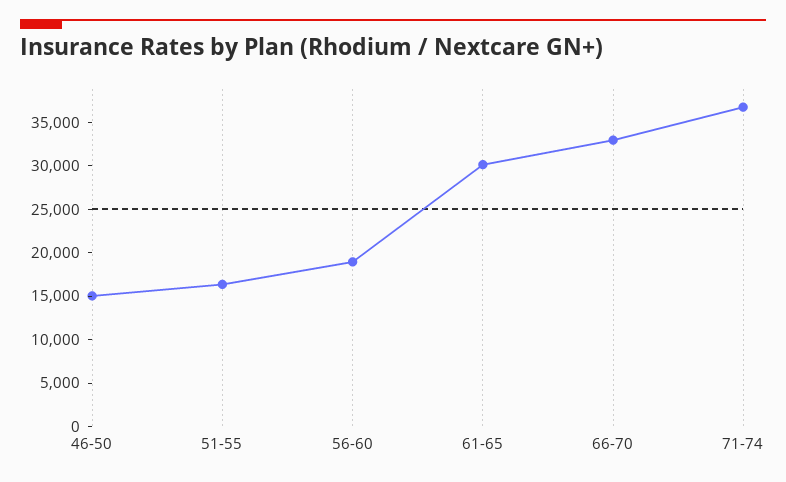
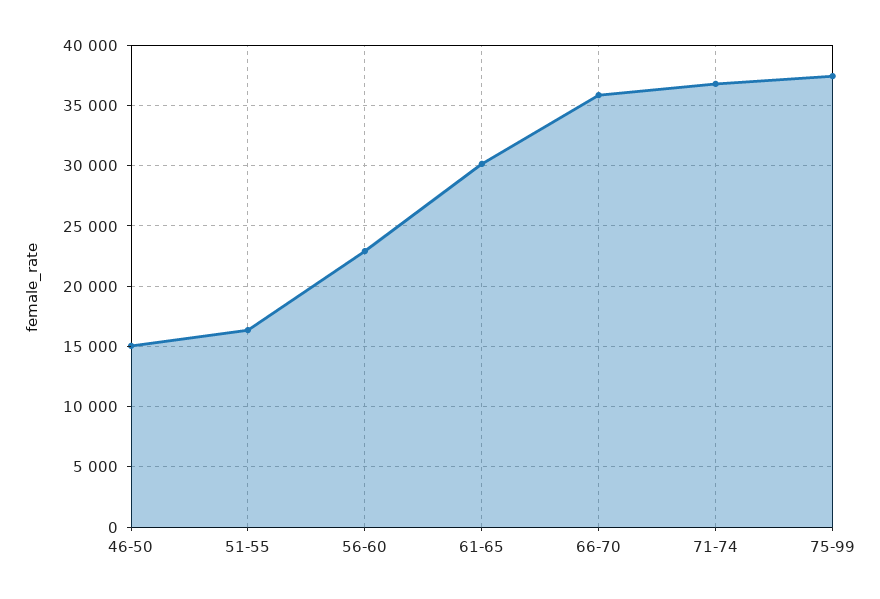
56-60: 19000 -> 23000
66-70: 33000 -> 36000
75-99: none -> 37500

